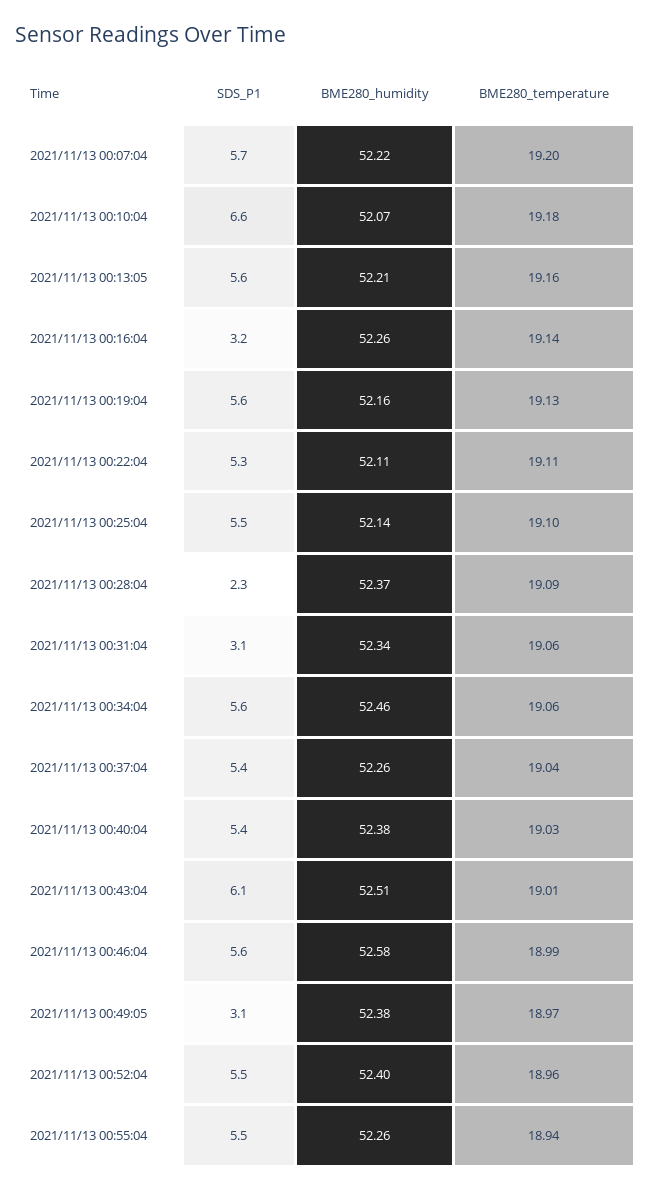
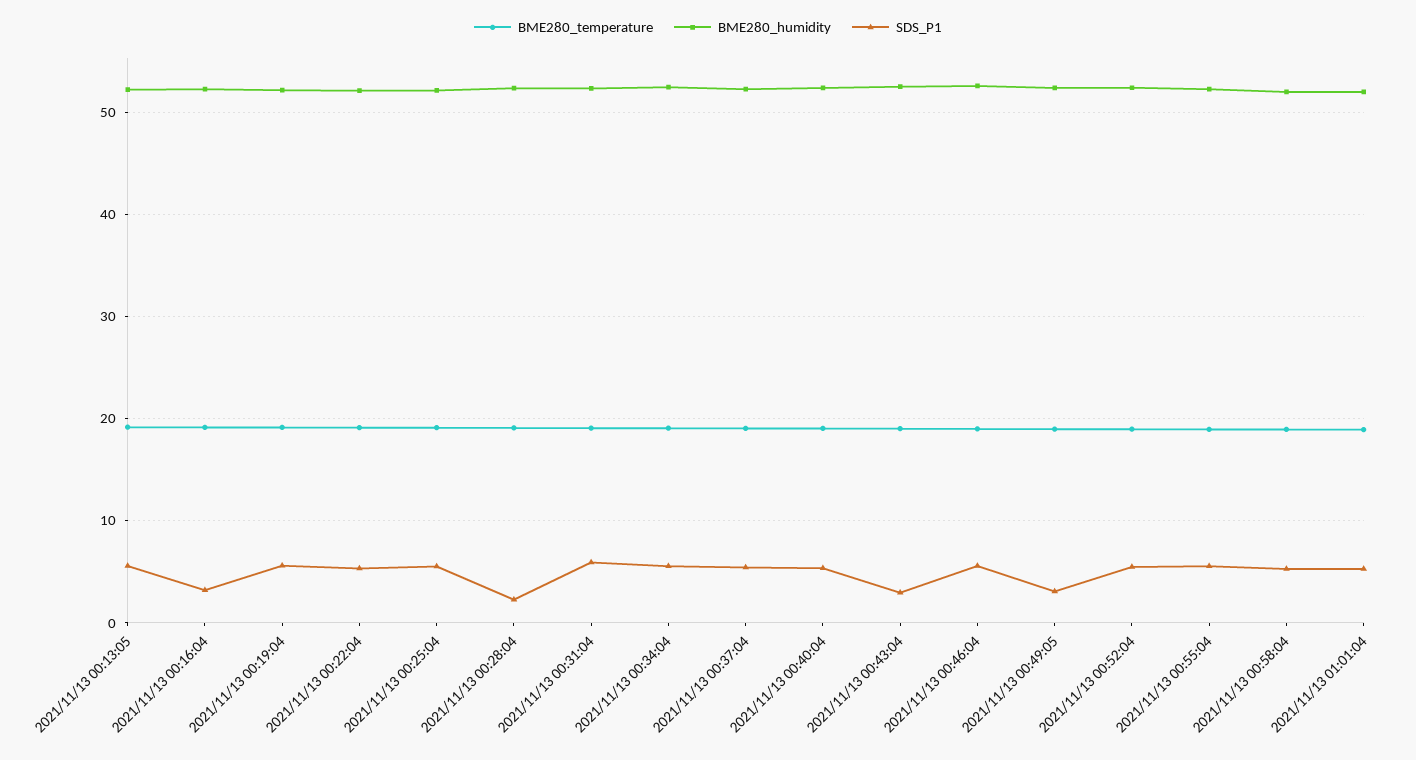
SDS_P1, 2021/11/13 00:07:04: 5.7 -> none
BME280_humidity, 2021/11/13 00:07:04: 52.22 -> none
BME280_temperature, 2021/11/13 00:07:04: 19.2 -> none
SDS_P1, 2021/11/13 00:10:04: 6.6 -> none
BME280_humidity, 2021/11/13 00:10:04: 52.07 -> none
BME280_temperature, 2021/11/13 00:10:04: 19.18 -> none
SDS_P1, 2021/11/13 00:31:04: 3.1 -> 6
SDS_P1, 2021/11/13 00:43:04: 6.1 -> 3
BME280_temperature, 2021/11/13 00:58:04: none -> 19
BME280_humidity, 2021/11/13 00:58:04: none -> 52
SDS_P1, 2021/11/13 00:58:04: none -> 5
BME280_temperature, 2021/11/13 01:01:04: none -> 19
BME280_humidity, 2021/11/13 01:01:04: none -> 52
SDS_P1, 2021/11/13 01:01:04: none -> 5

